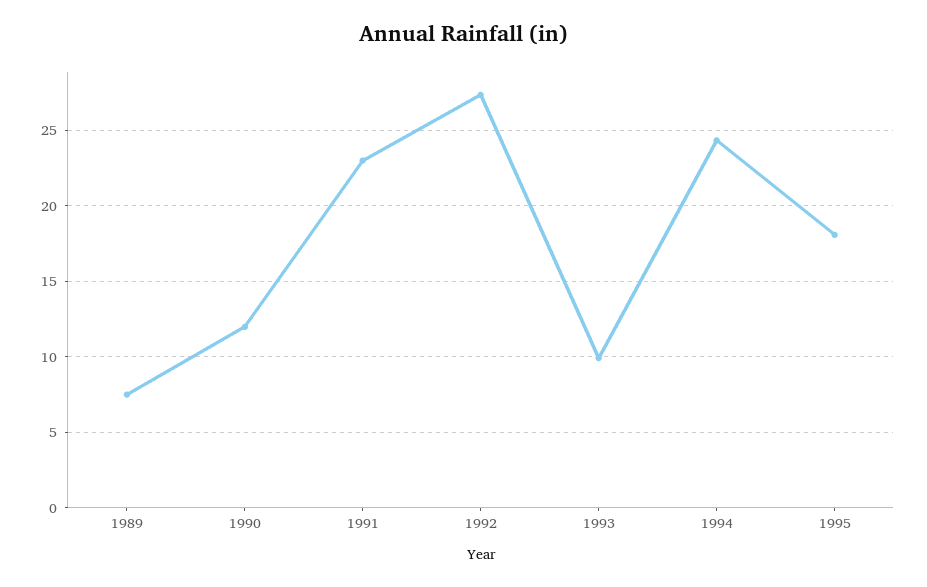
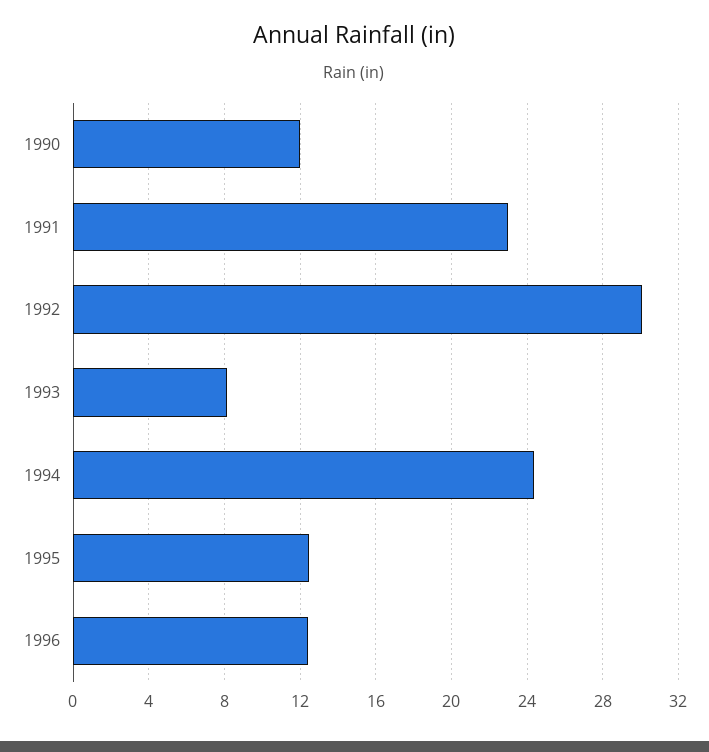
1989: 7.5 -> none
1992: 27.5 -> 30
1993: 10 -> 8
1995: 18 -> 12.5
1996: none -> 12.5

